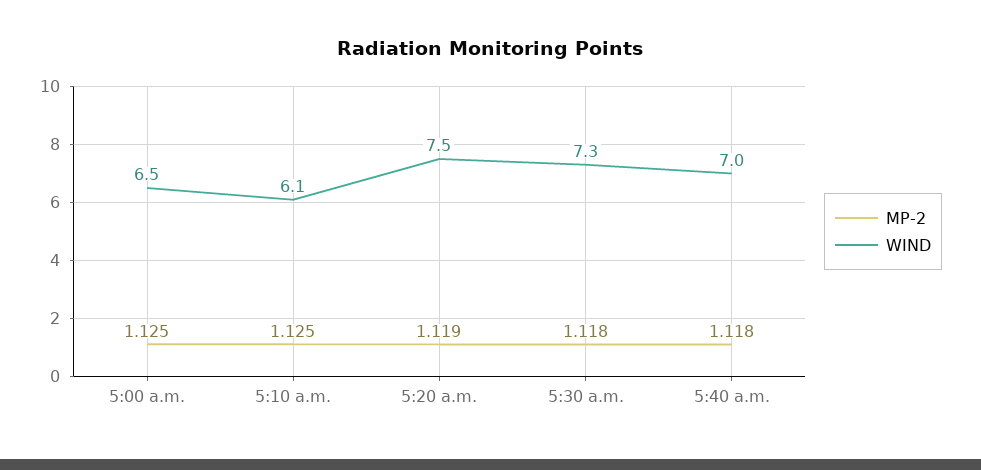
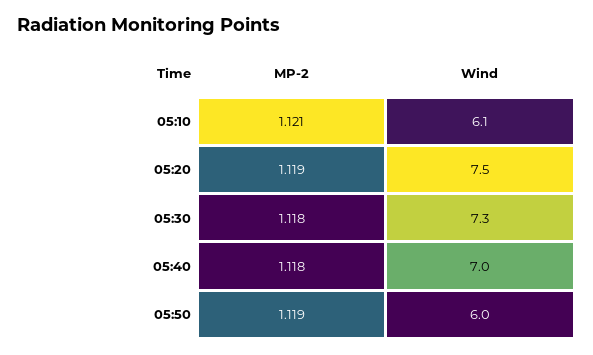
MP-2, 5:00 a.m.: 1.125 -> none
WIND, 5:00 a.m.: 6.5 -> none
MP-2, 5:10 a.m.: 1.125 -> 1.121
MP-2, 05:50: none -> 1.119
WIND, 05:50: none -> 6

